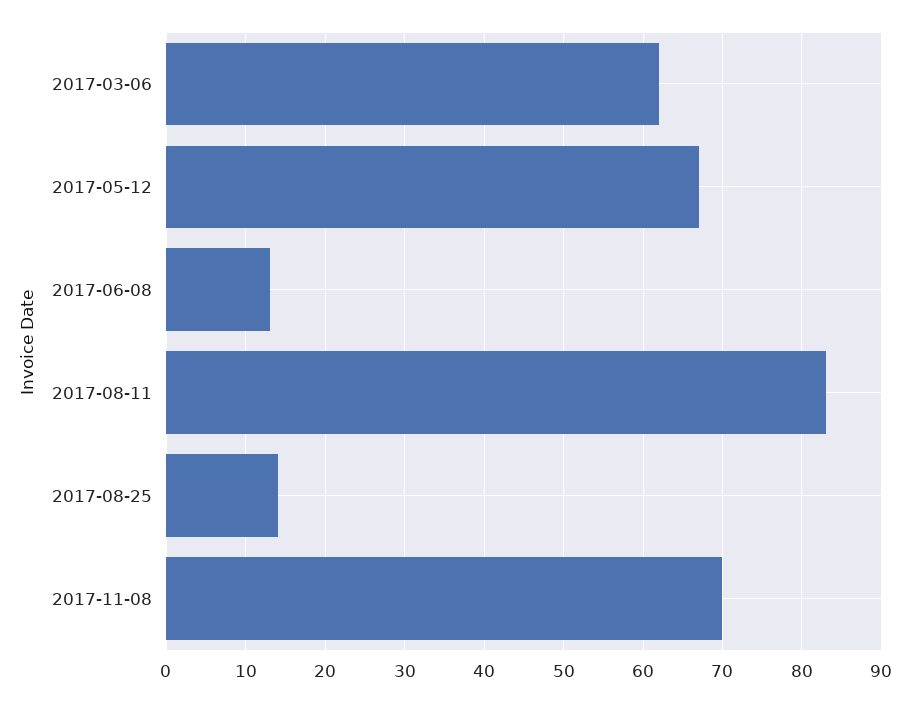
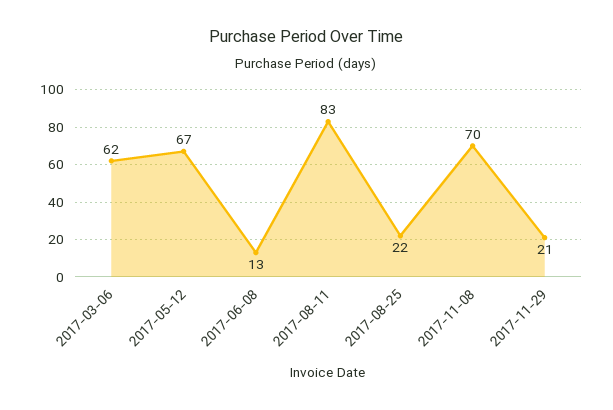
2017-08-25: 14 -> 22
2017-11-29: none -> 21

